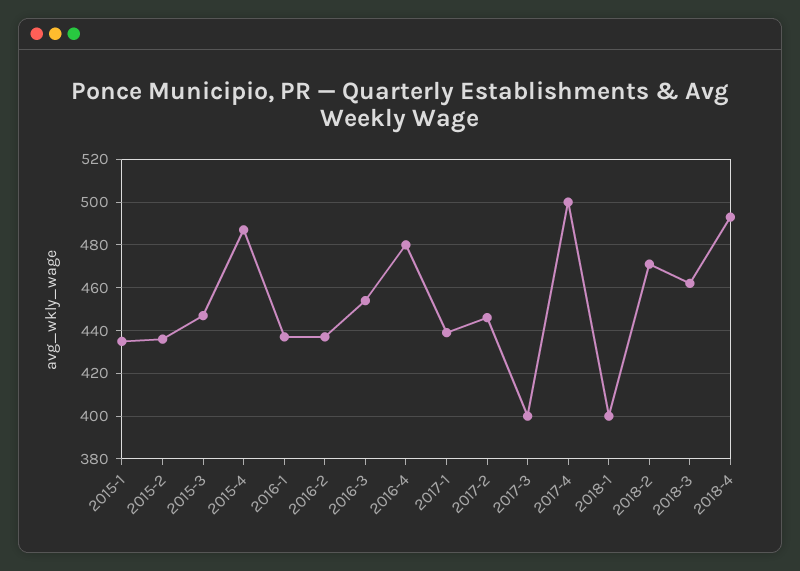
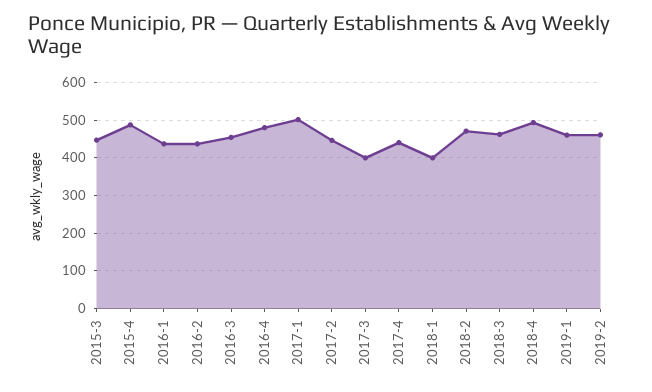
2015-1: 435 -> none
2015-2: 435 -> none
2017-1: 440 -> 500
2017-4: 500 -> 440
2019-1: none -> 460
2019-2: none -> 460

